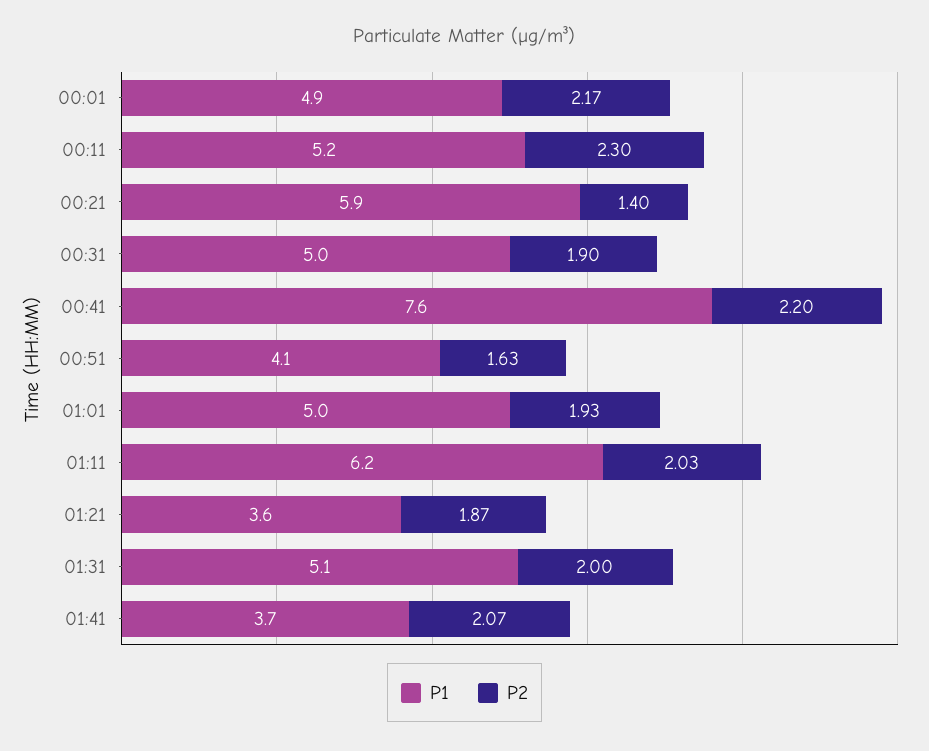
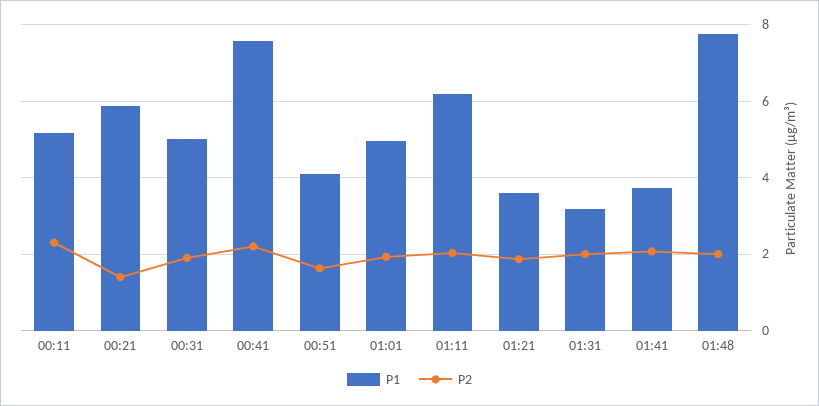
P1, 00:01: 4.9 -> none
P2, 00:01: 2.17 -> none
P1, 01:31: 5.1 -> 3.2
P1, 01:48: none -> 7.8
P2, 01:48: none -> 2

